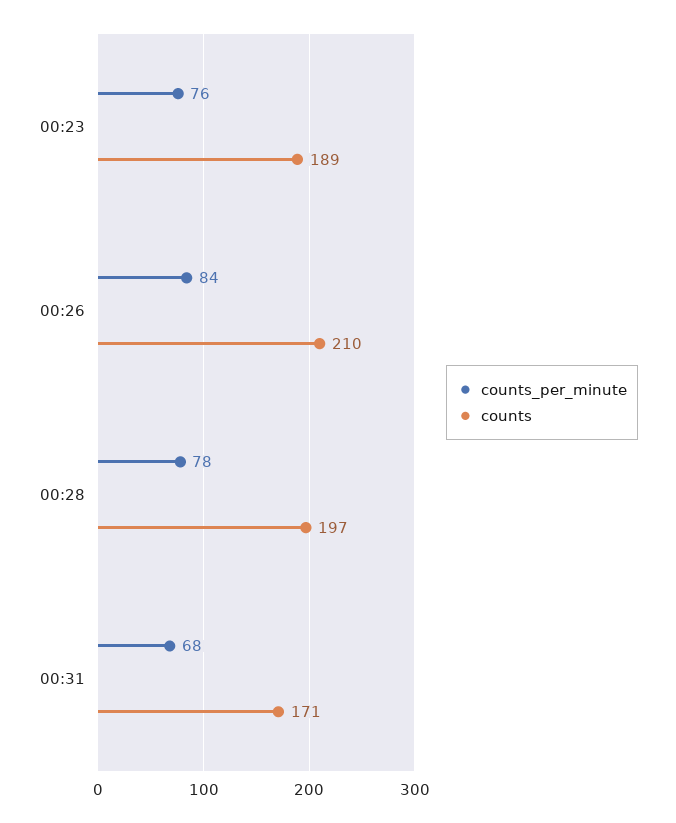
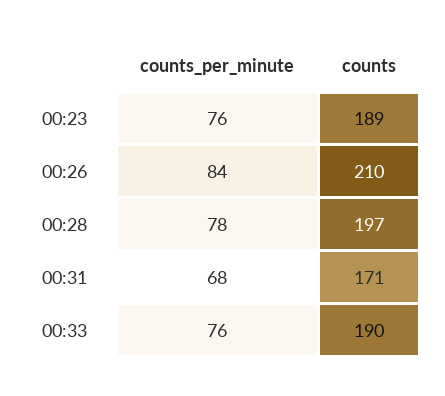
counts_per_minute, 00:33: none -> 76
counts, 00:33: none -> 190

